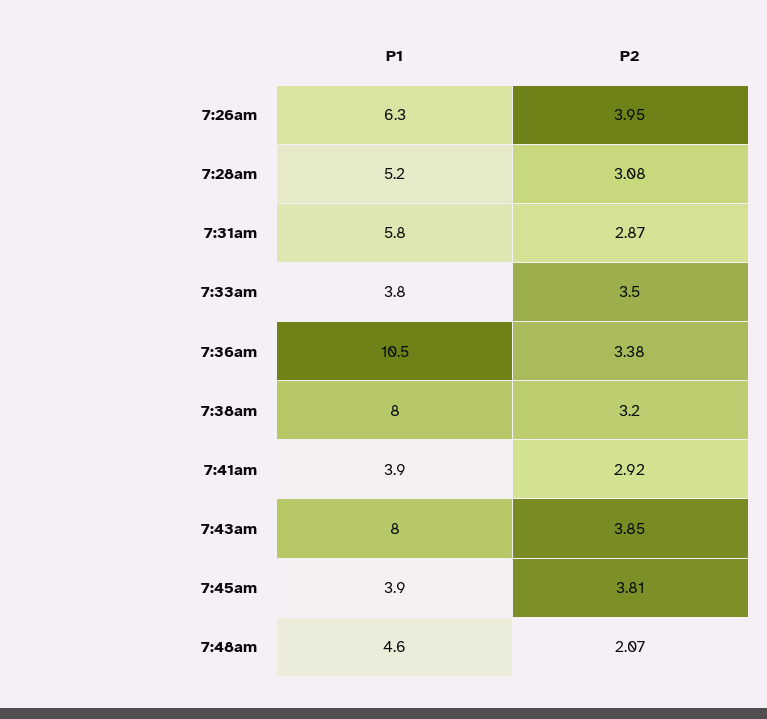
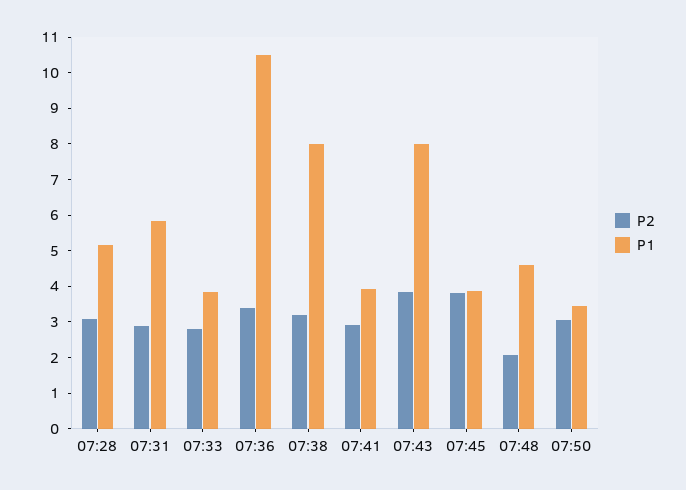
P1, 7:26am: 6.3 -> none
P2, 7:26am: 3.95 -> none
P2, 7:33am: 3.5 -> 2.75
P2, 07:50: none -> 3
P1, 07:50: none -> 3.5

